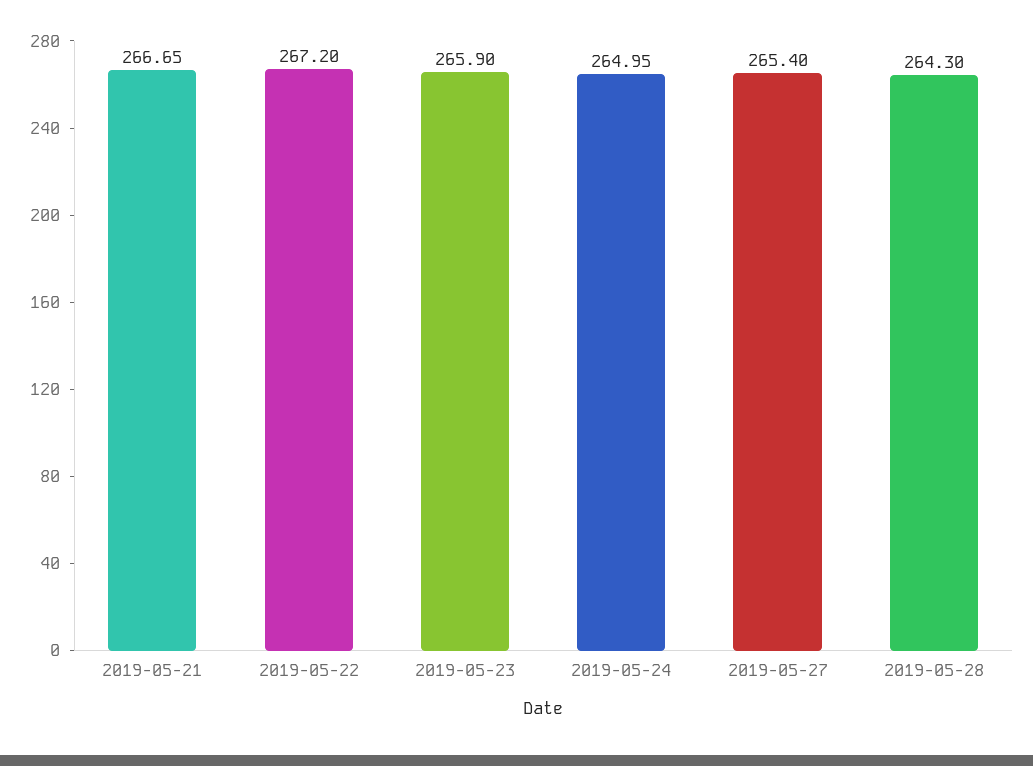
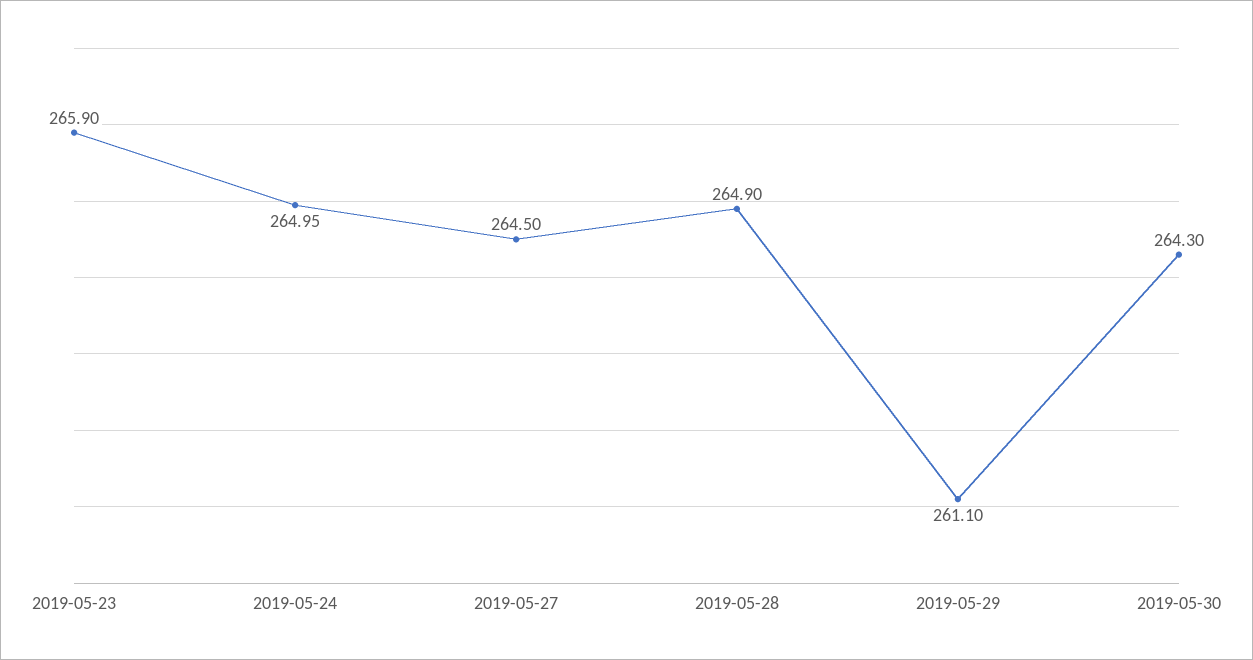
2019-05-21: 266.65 -> none
2019-05-22: 267.2 -> none
2019-05-27: 265.4 -> 264.5
2019-05-28: 264.3 -> 264.9
2019-05-29: none -> 261.1
2019-05-30: none -> 264.3

